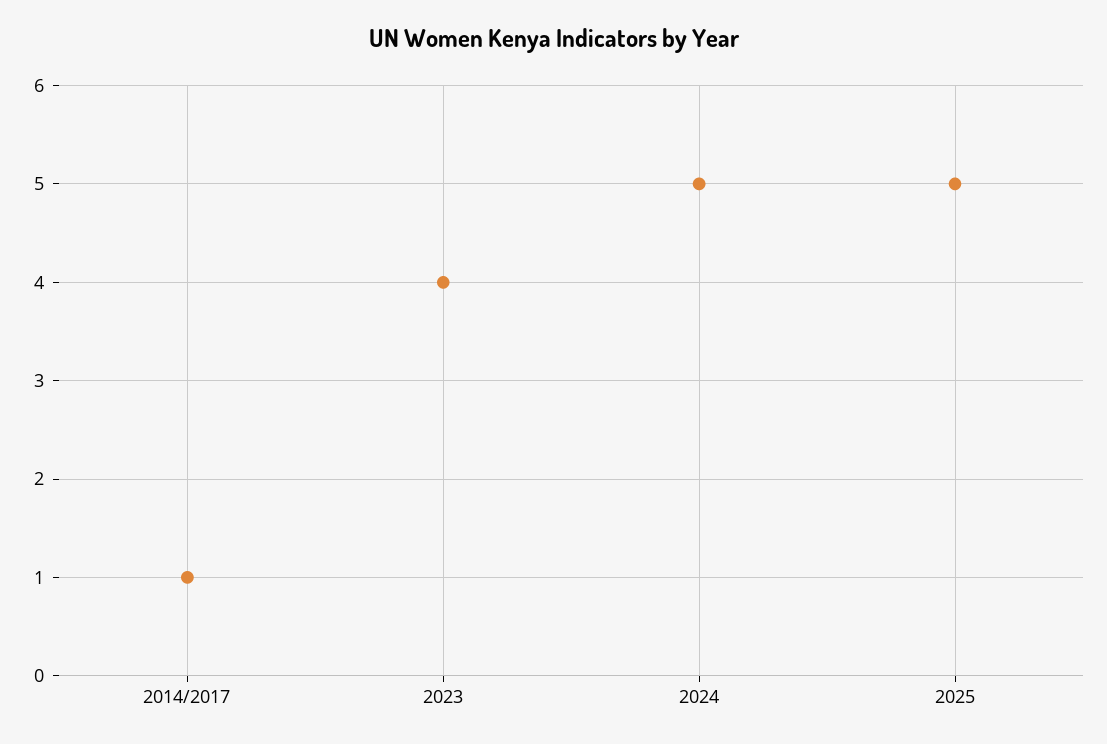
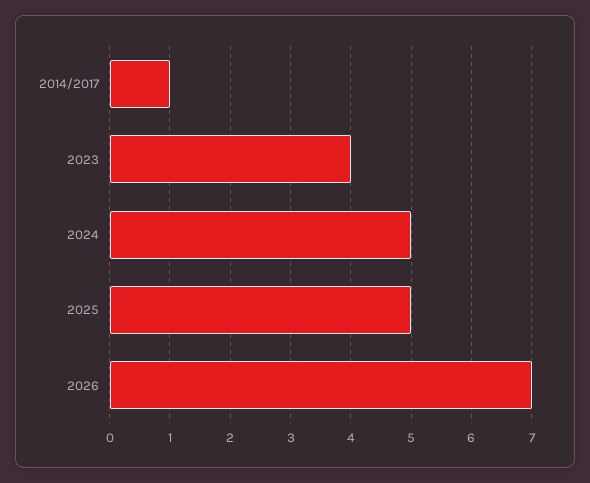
2026: none -> 7

